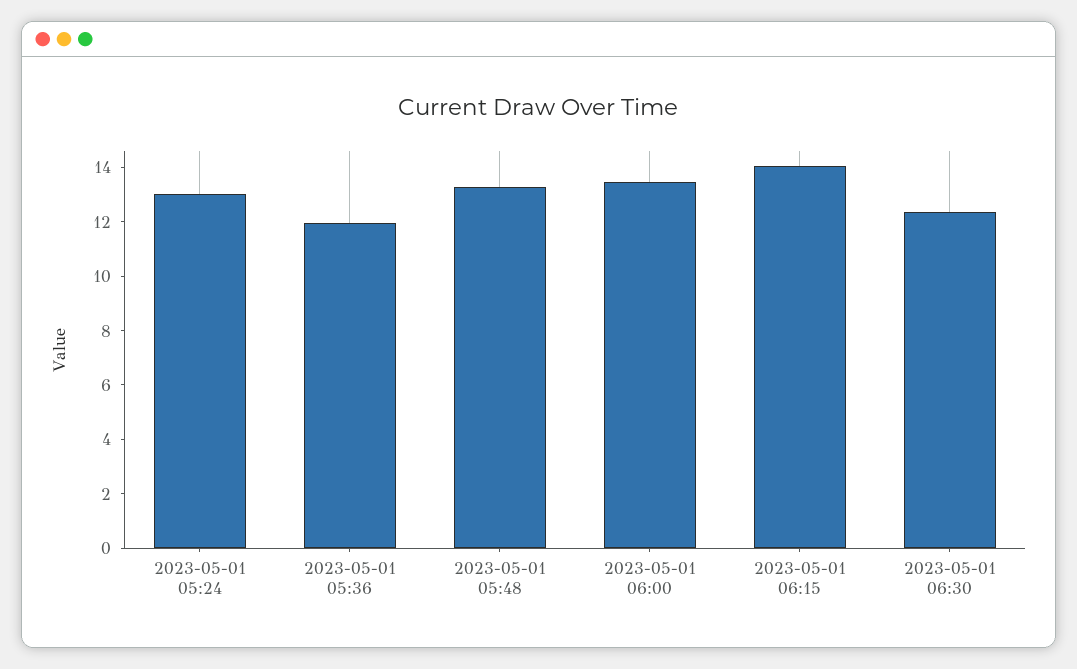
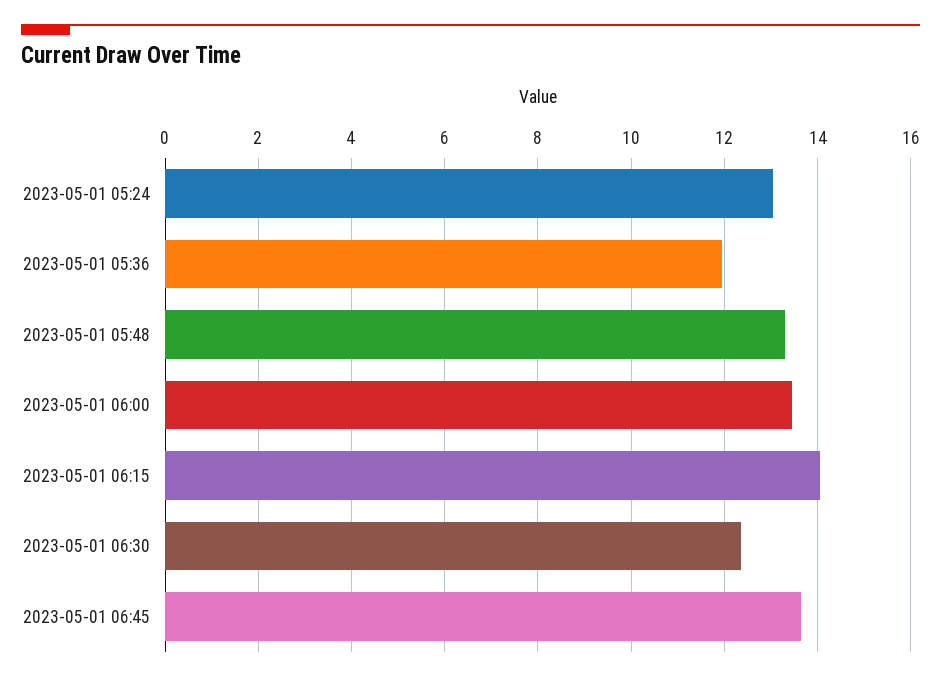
2023-05-01 06:45: none -> 13.6

